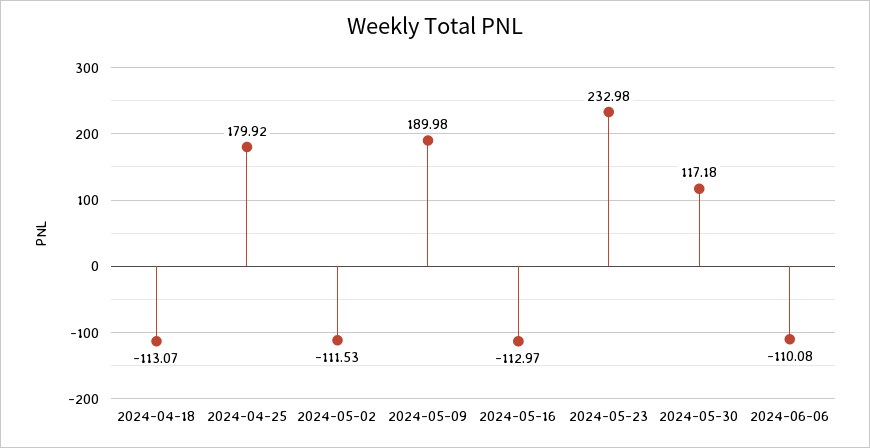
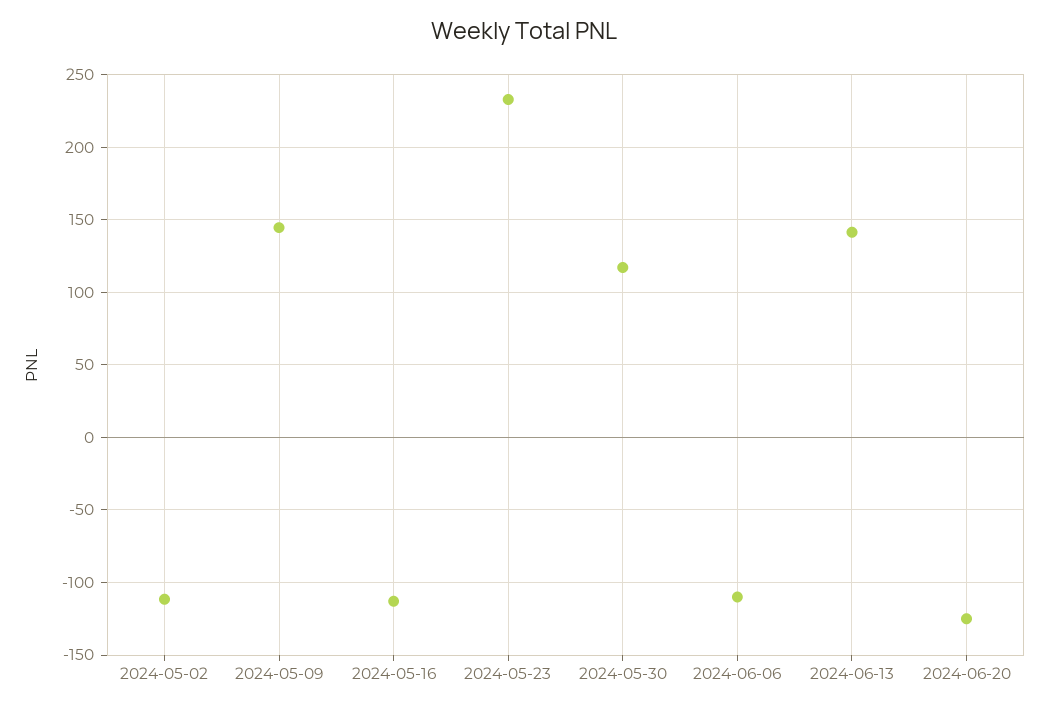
2024-04-18: -113.07 -> none
2024-04-25: 179.92 -> none
2024-05-09: 189.98 -> 145
2024-06-13: none -> 140
2024-06-20: none -> -125

